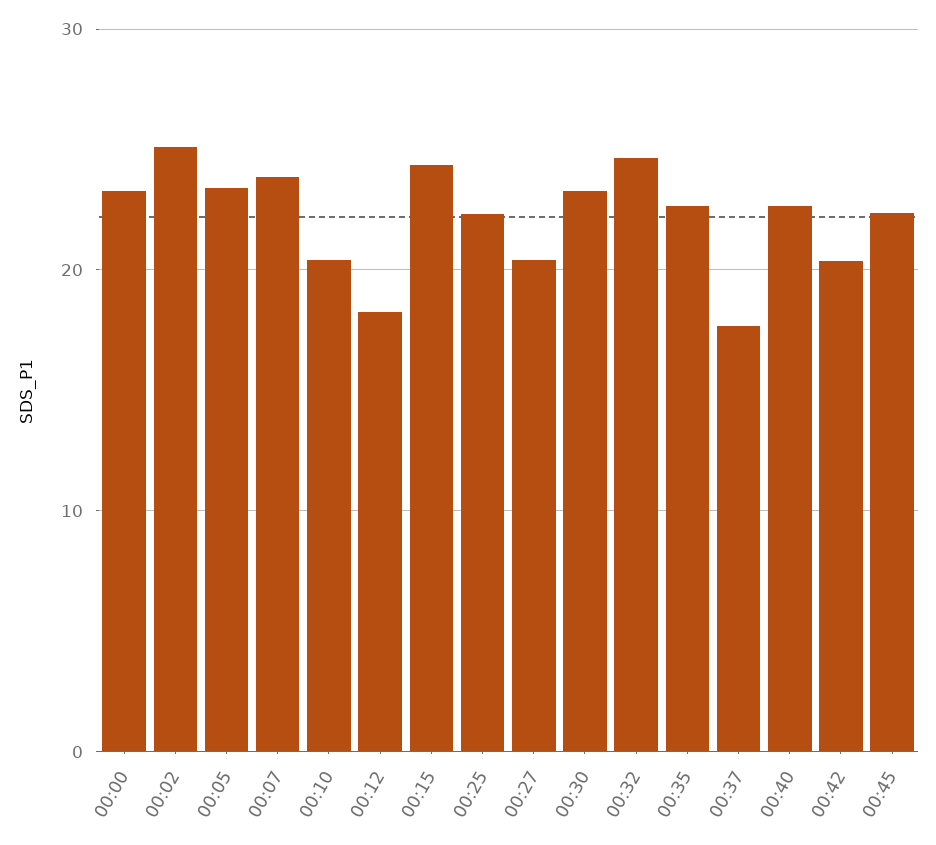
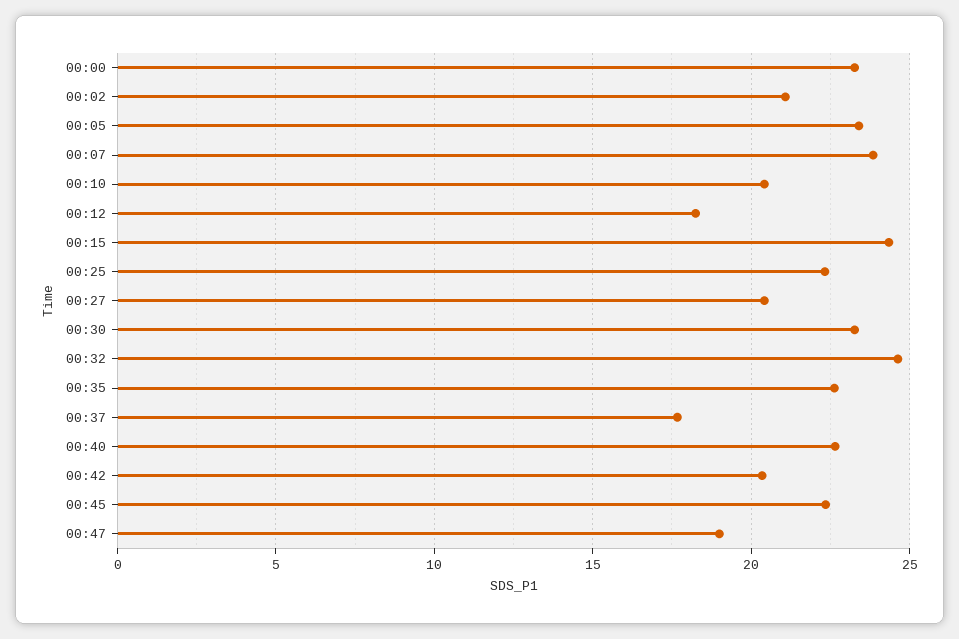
00:02: 25 -> 21
00:47: none -> 19

